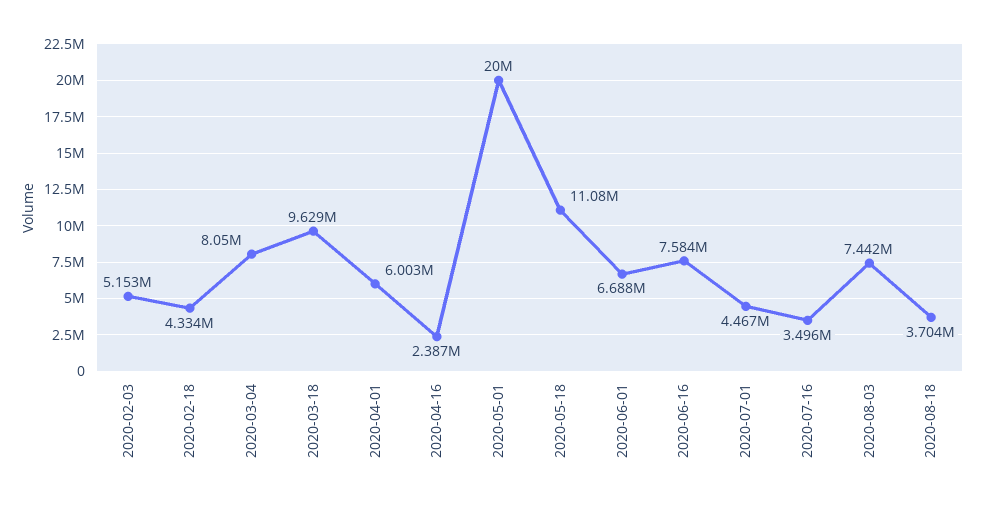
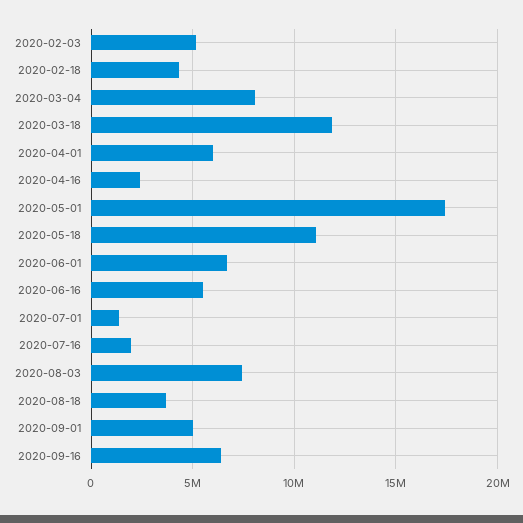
2020-03-18: 9629000 -> 12000000
2020-05-01: 20000000 -> 17500000
2020-06-16: 7584000 -> 5500000
2020-07-01: 4467000 -> 1500000
2020-07-16: 3496000 -> 2000000
2020-09-01: none -> 5000000
2020-09-16: none -> 6500000

